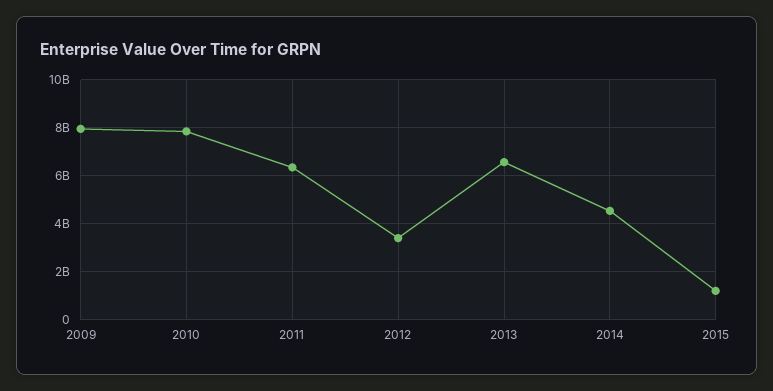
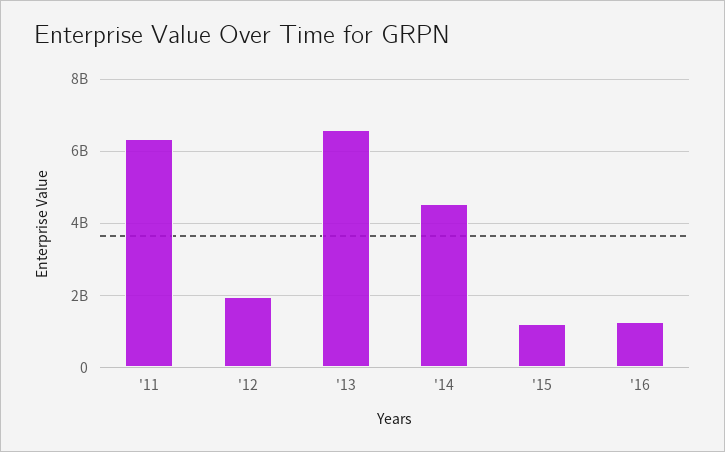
2009: 8000000000 -> none
2010: 8000000000 -> none
2012: 3500000000 -> 2000000000
'16: none -> 1200000000

